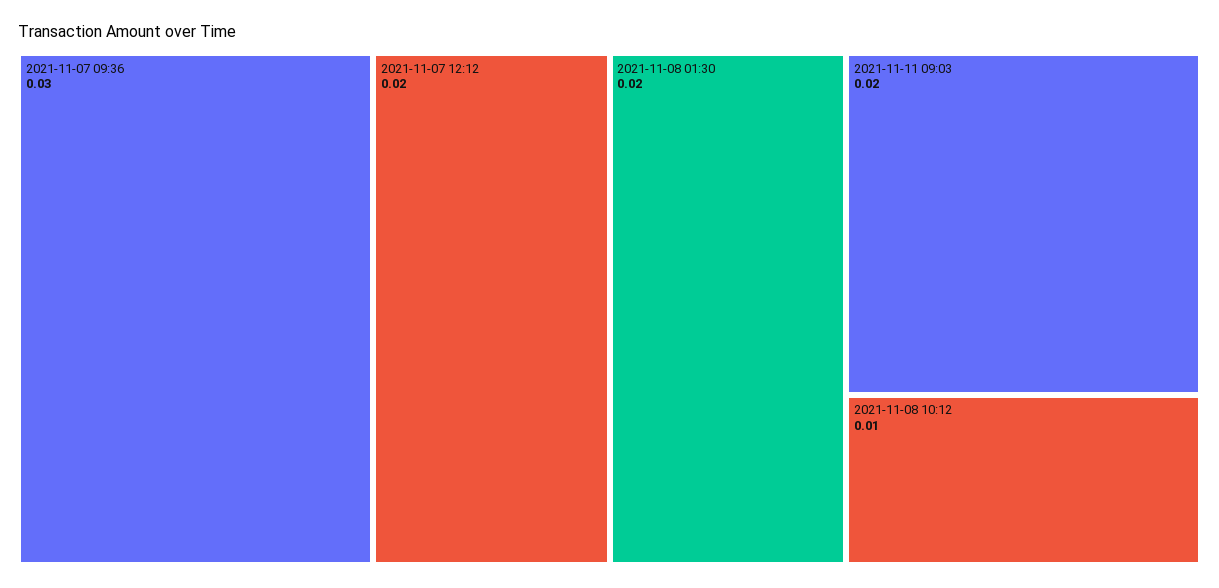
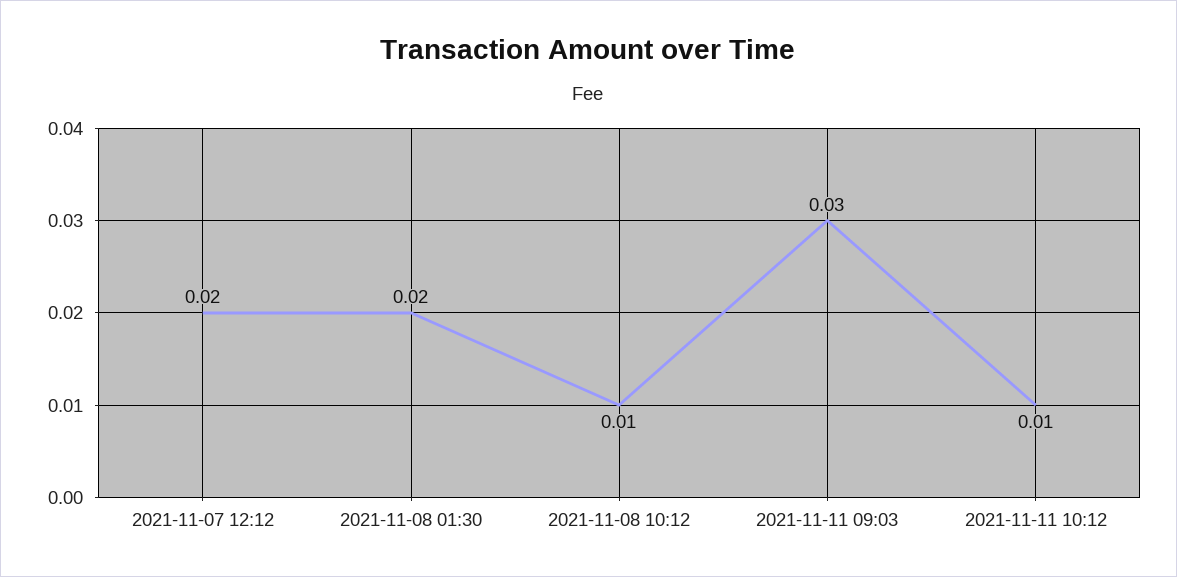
2021-11-07 09:36: 0.03 -> none
2021-11-11 09:03: 0.02 -> 0.03
2021-11-11 10:12: none -> 0.01

